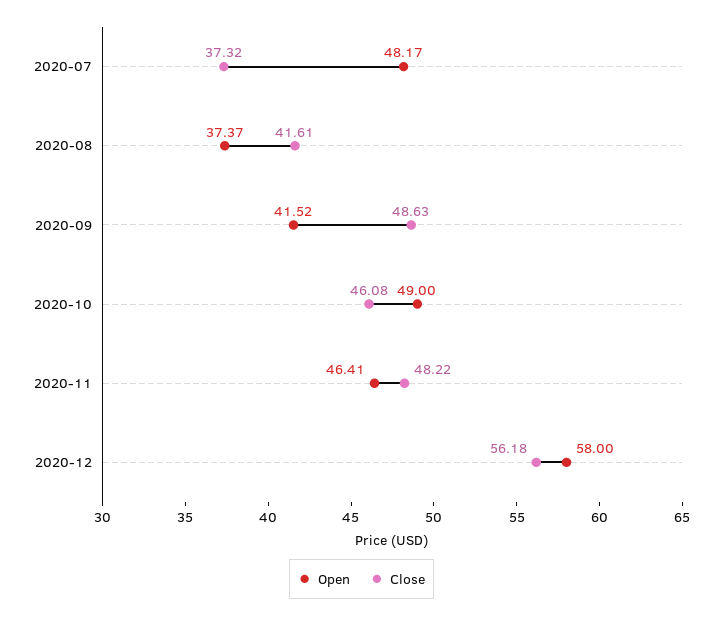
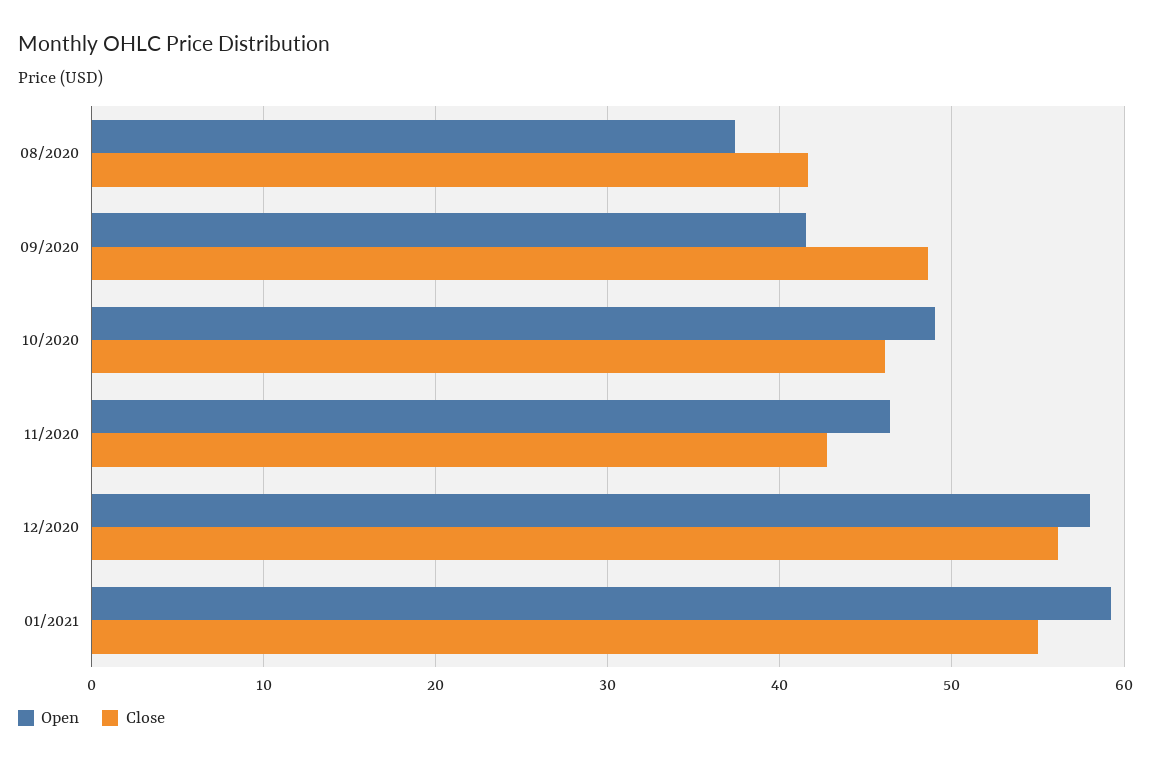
Open, 2020-07: 48.17 -> none
Close, 2020-07: 37.32 -> none
Close, 2020-11: 48.22 -> 43
Open, 01/2021: none -> 59
Close, 01/2021: none -> 55

